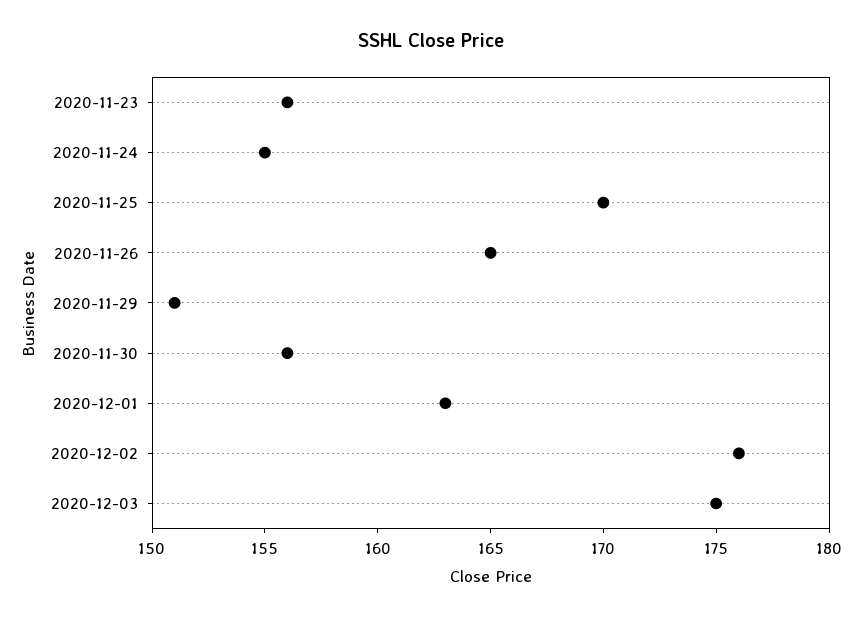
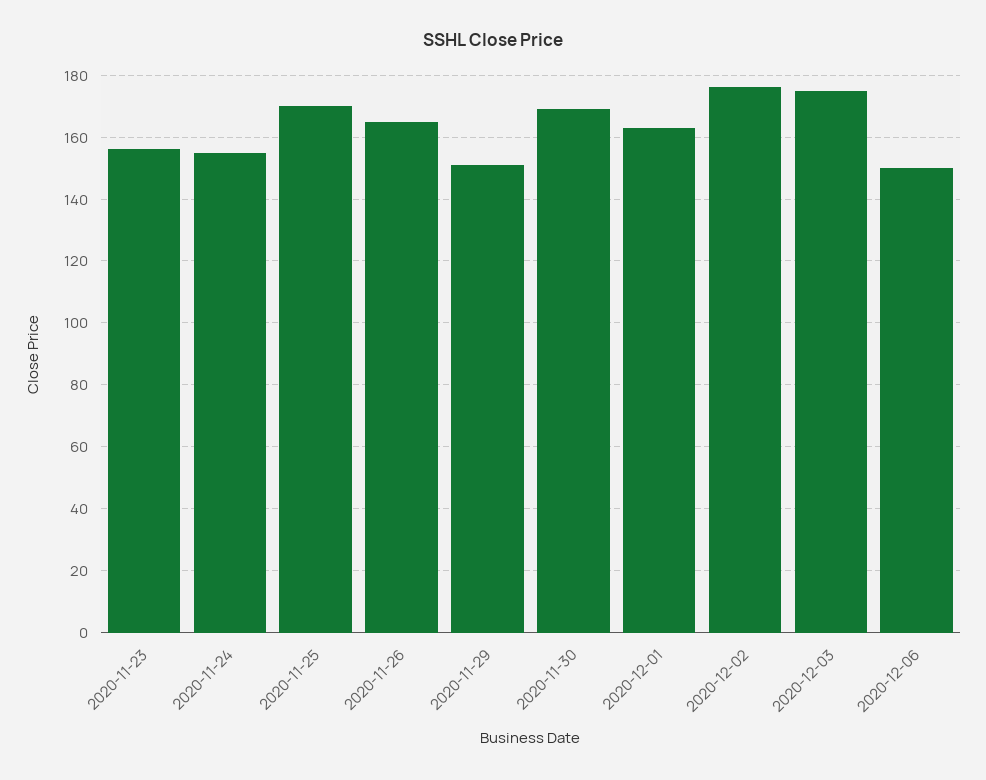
2020-11-30: 156 -> 170
2020-12-06: none -> 150

